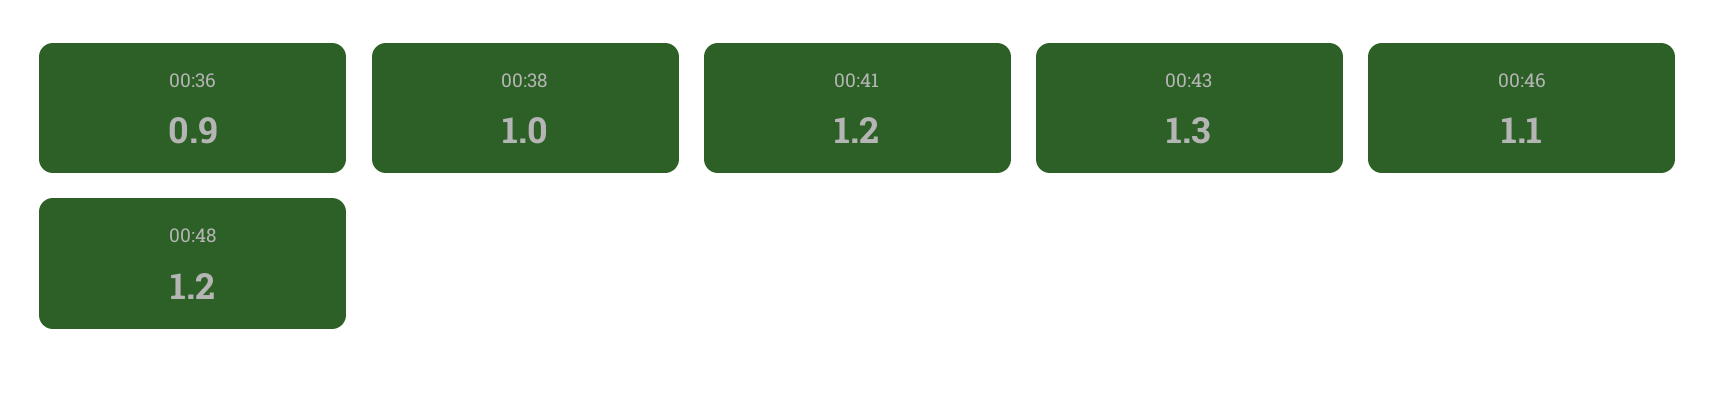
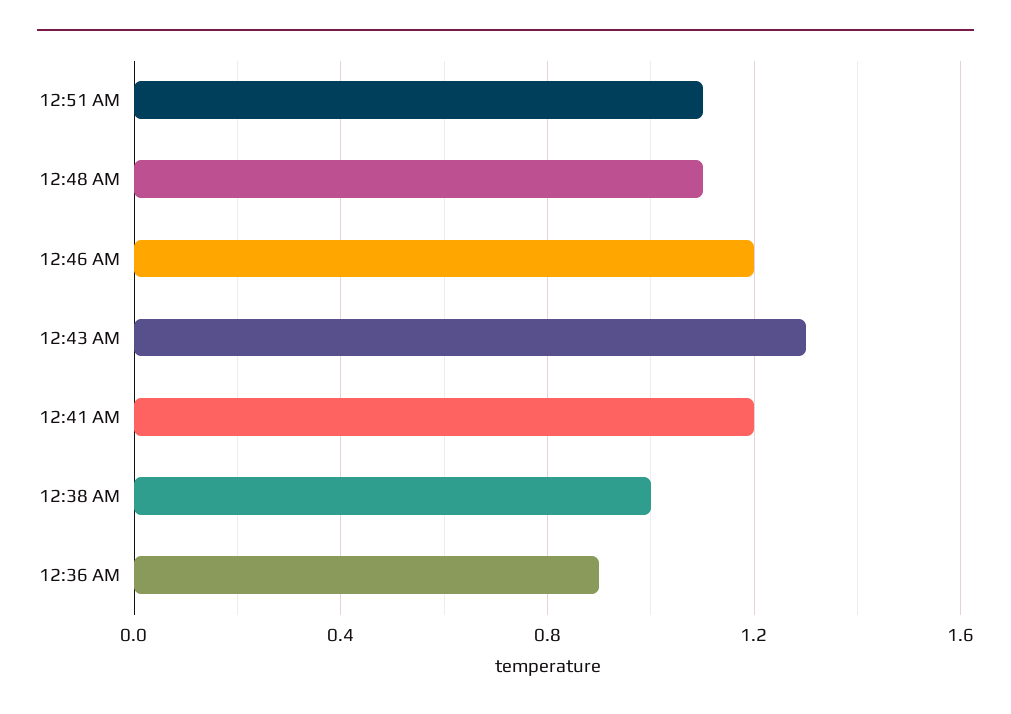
00:46: 1.1 -> 1.2
00:48: 1.2 -> 1.1
12:51 AM: none -> 1.1

